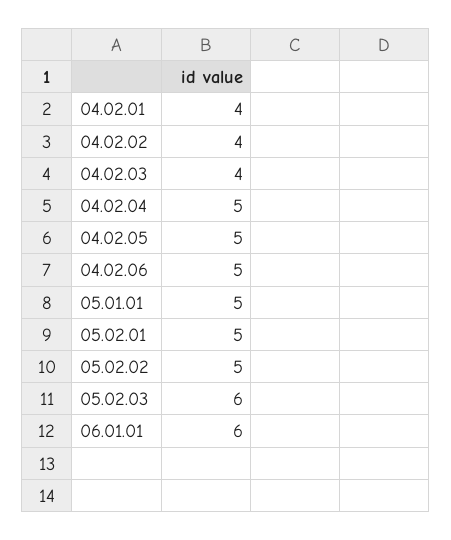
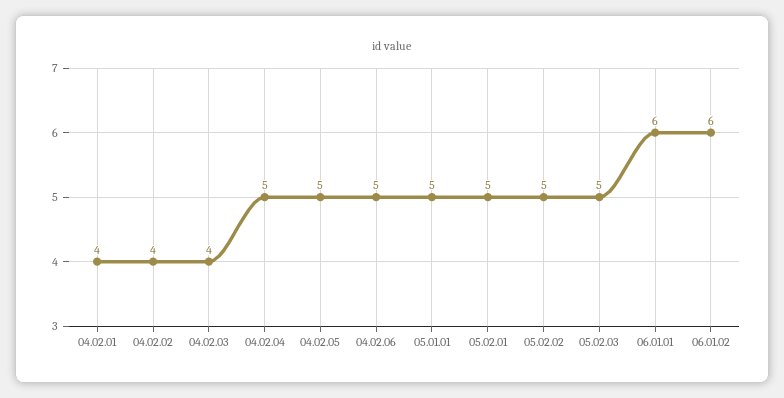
05.02.03: 6 -> 5
06.01.02: none -> 6

